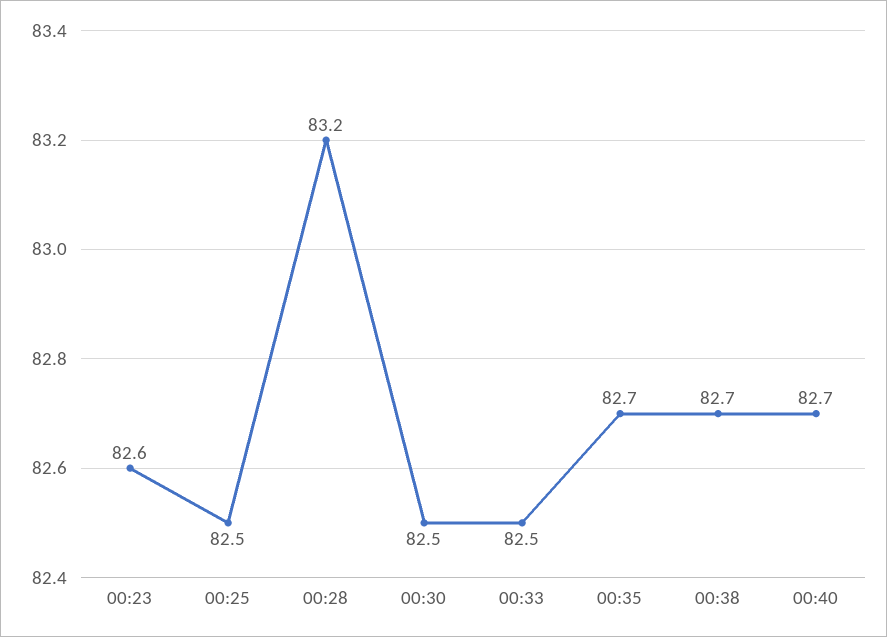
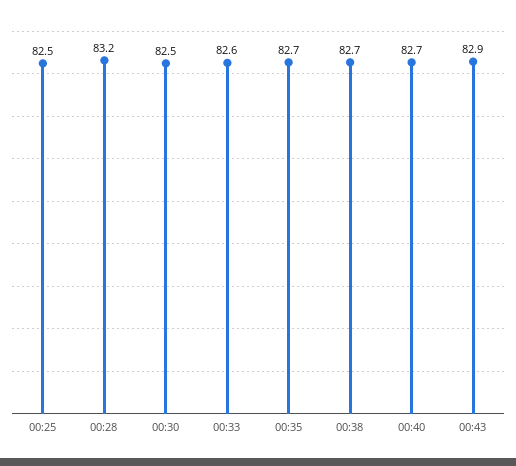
00:23: 82.6 -> none
00:33: 82.5 -> 82.6
00:43: none -> 82.9

